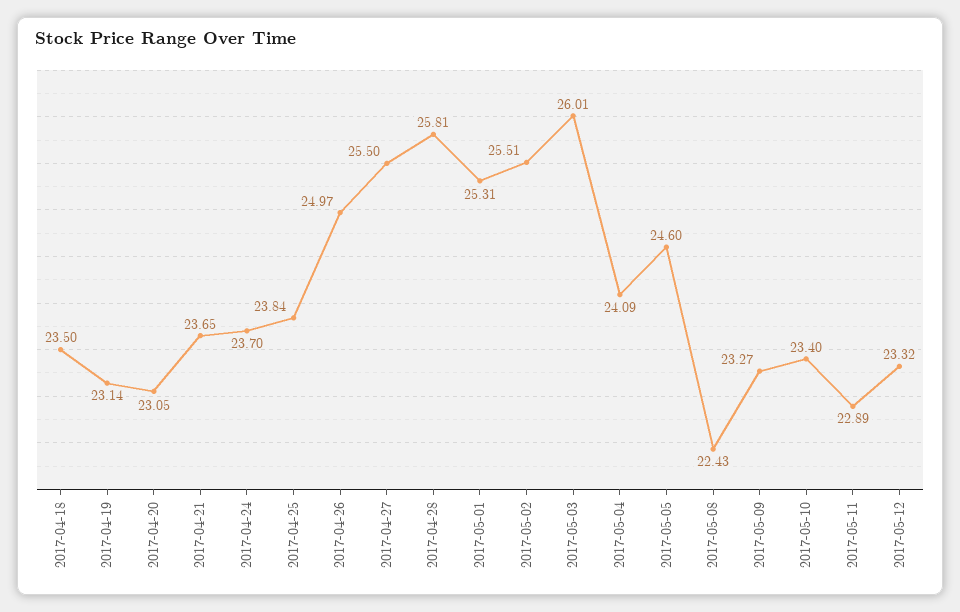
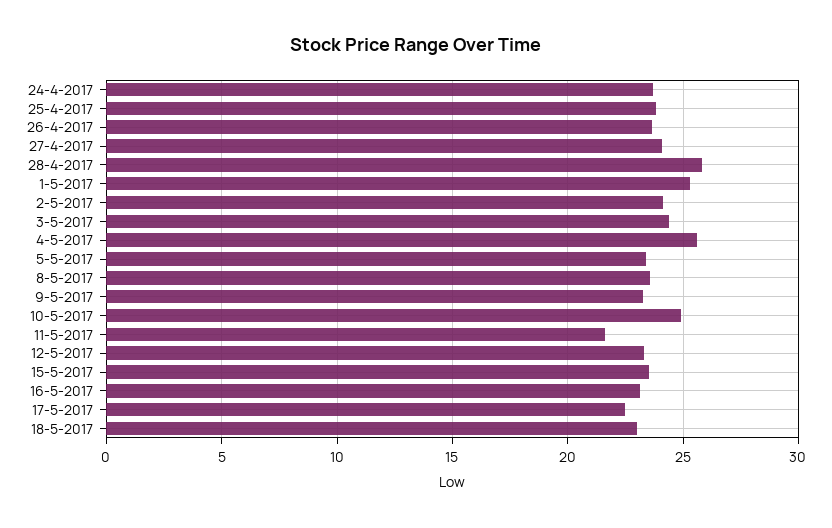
2017-04-18: 23.5 -> none
2017-04-19: 23.14 -> none
2017-04-20: 23.05 -> none
2017-04-21: 23.65 -> none
2017-04-26: 24.97 -> 23.5
2017-04-27: 25.5 -> 24
2017-05-02: 25.51 -> 24
2017-05-03: 26.01 -> 24.5
2017-05-04: 24.09 -> 25.5
2017-05-05: 24.6 -> 23.5
2017-05-08: 22.43 -> 23.5
2017-05-10: 23.4 -> 25
2017-05-11: 22.89 -> 21.5
15-5-2017: none -> 23.5
16-5-2017: none -> 23
17-5-2017: none -> 22.5
18-5-2017: none -> 23

